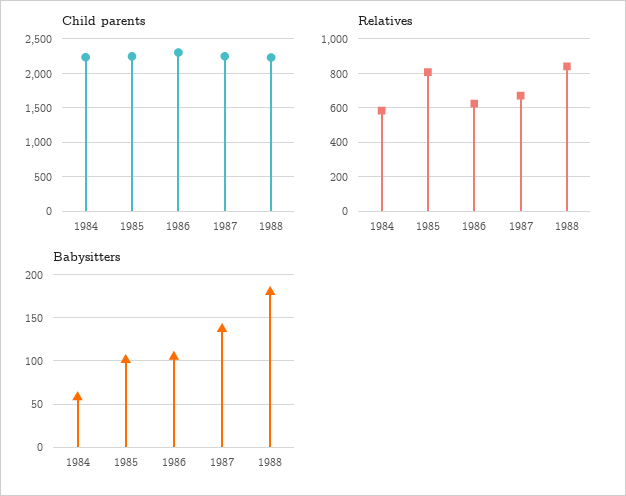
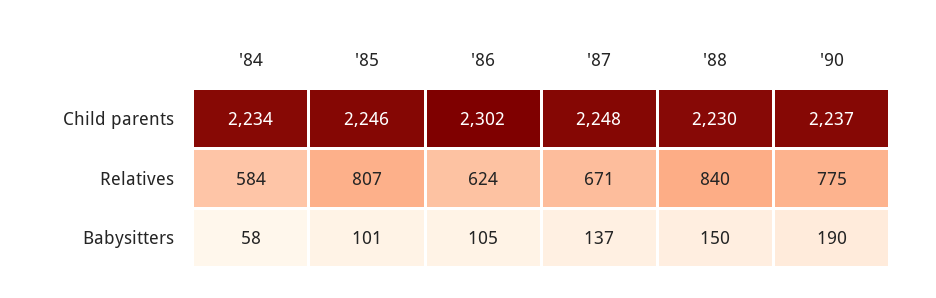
Babysitters, 1988: 180 -> 150
Child parents, '90: none -> 2237
Relatives, '90: none -> 775
Babysitters, '90: none -> 190

